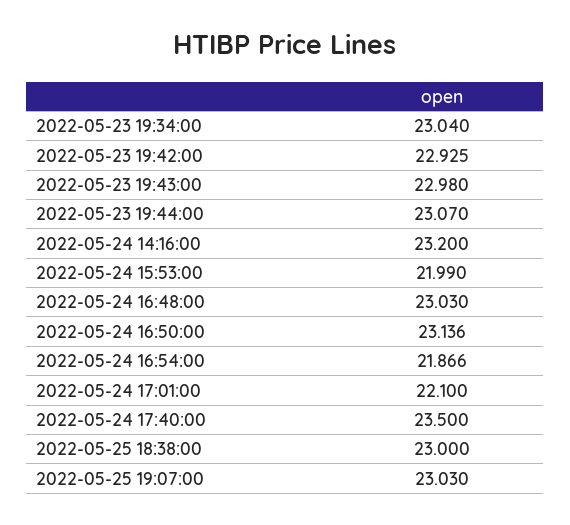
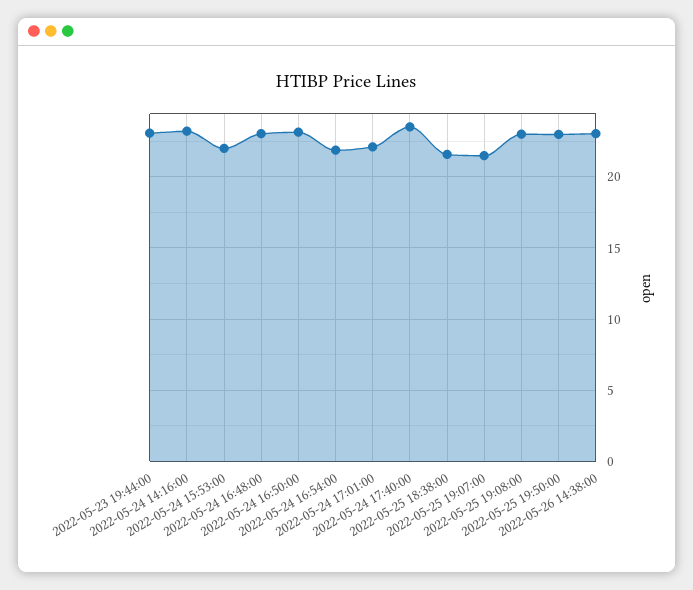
2022-05-23 19:34:00: 23.04 -> none
2022-05-23 19:42:00: 22.925 -> none
2022-05-23 19:43:00: 22.98 -> none
2022-05-25 18:38:00: 23 -> 21.5
2022-05-25 19:07:00: 23.03 -> 21.5
2022-05-25 19:08:00: none -> 23
2022-05-25 19:50:00: none -> 23
2022-05-26 14:38:00: none -> 23

